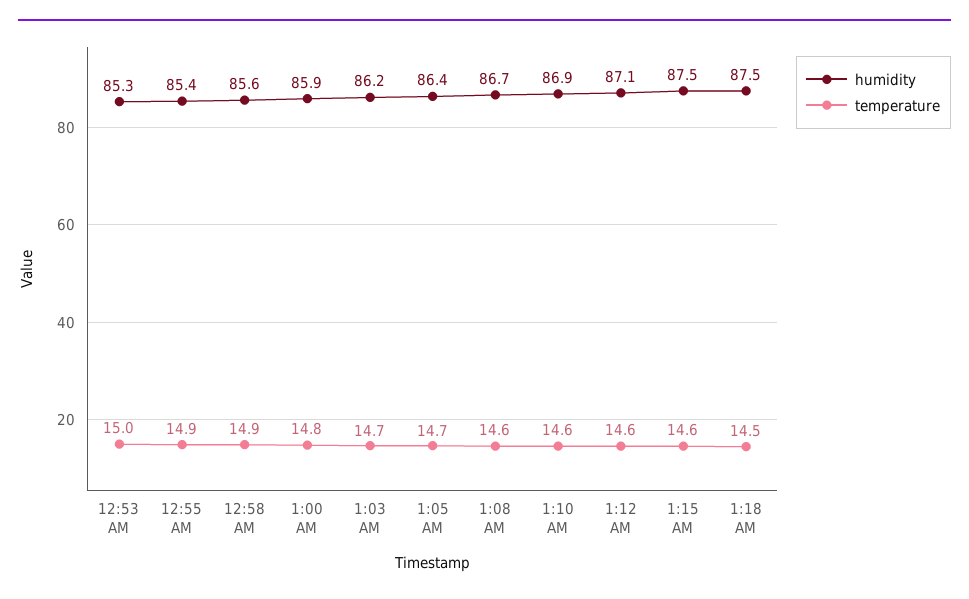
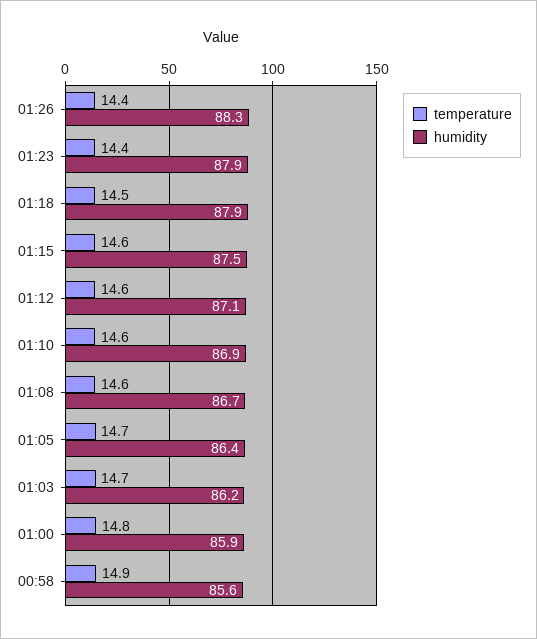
humidity, 12:53 AM: 85.3 -> none
temperature, 12:53 AM: 15 -> none
humidity, 12:55 AM: 85.4 -> none
temperature, 12:55 AM: 14.9 -> none
humidity, 1:18 AM: 87.5 -> 87.9
temperature, 01:26: none -> 14.4
humidity, 01:26: none -> 88.3
temperature, 01:23: none -> 14.4
humidity, 01:23: none -> 87.9

